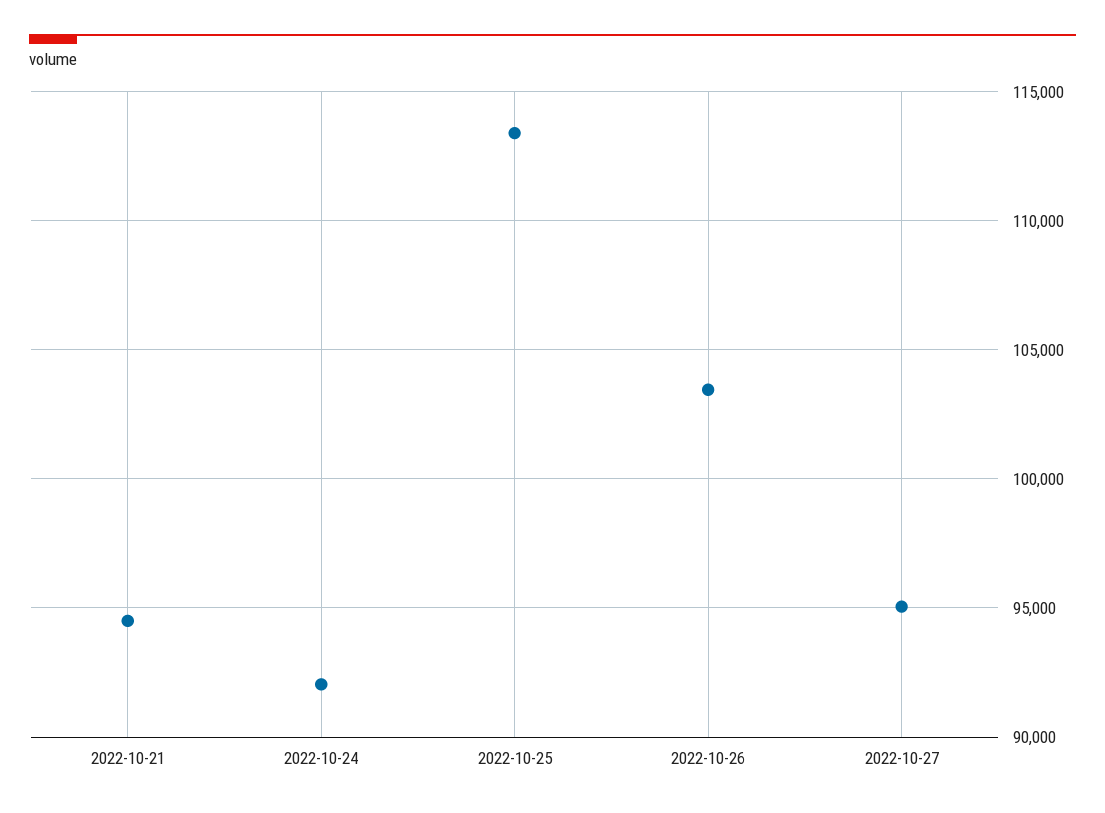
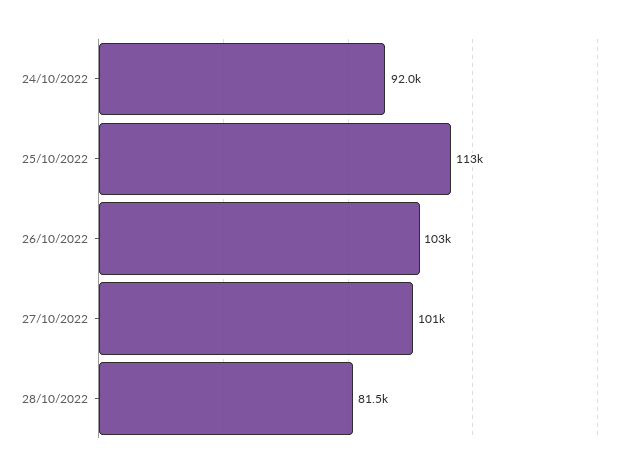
2022-10-21: 94500 -> none
2022-10-27: 95000 -> 101000
28/10/2022: none -> 81500

